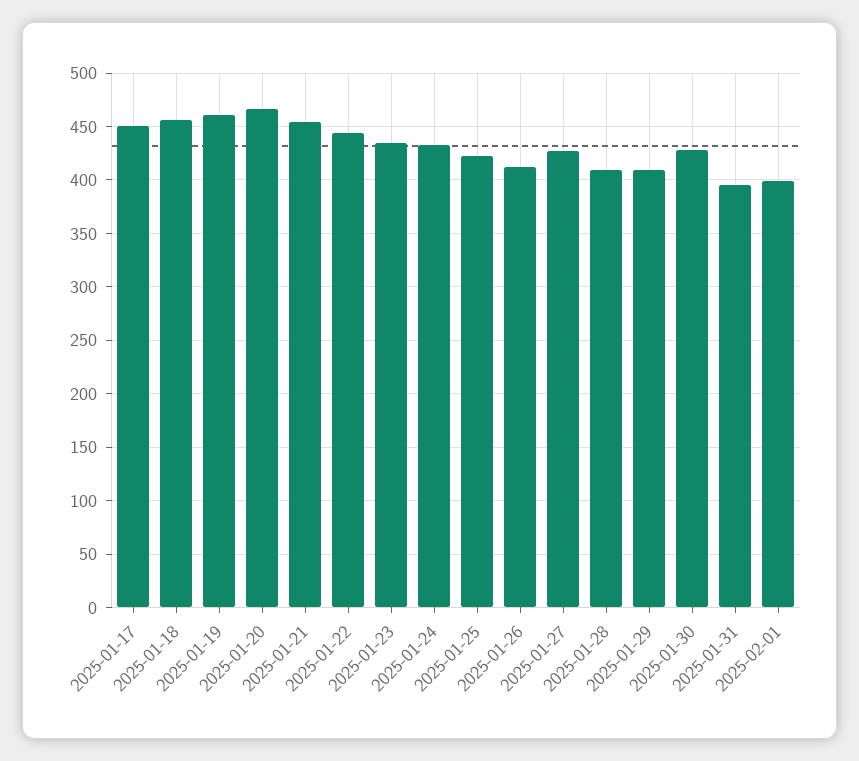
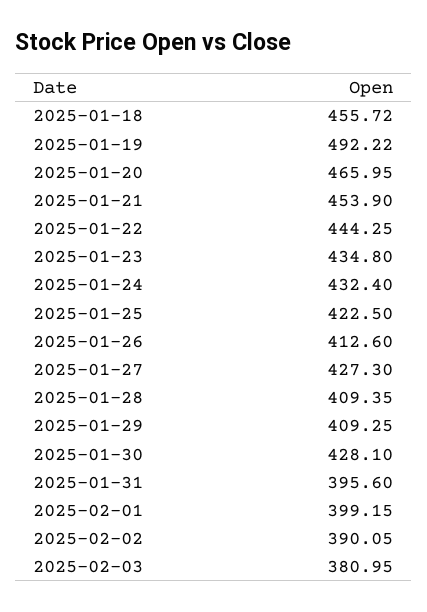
2025-01-17: 450 -> none
2025-01-19: 460 -> 492.22
2025-02-02: none -> 390.05
2025-02-03: none -> 380.95

